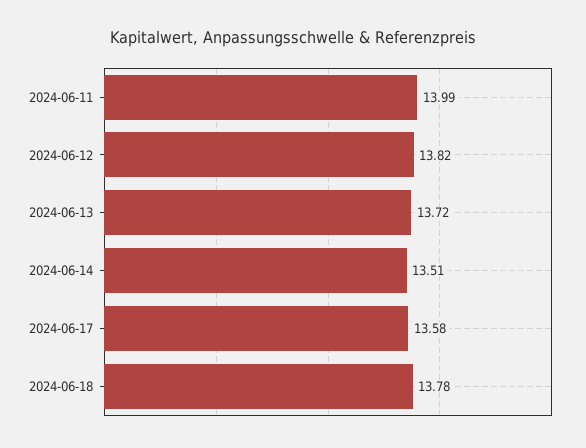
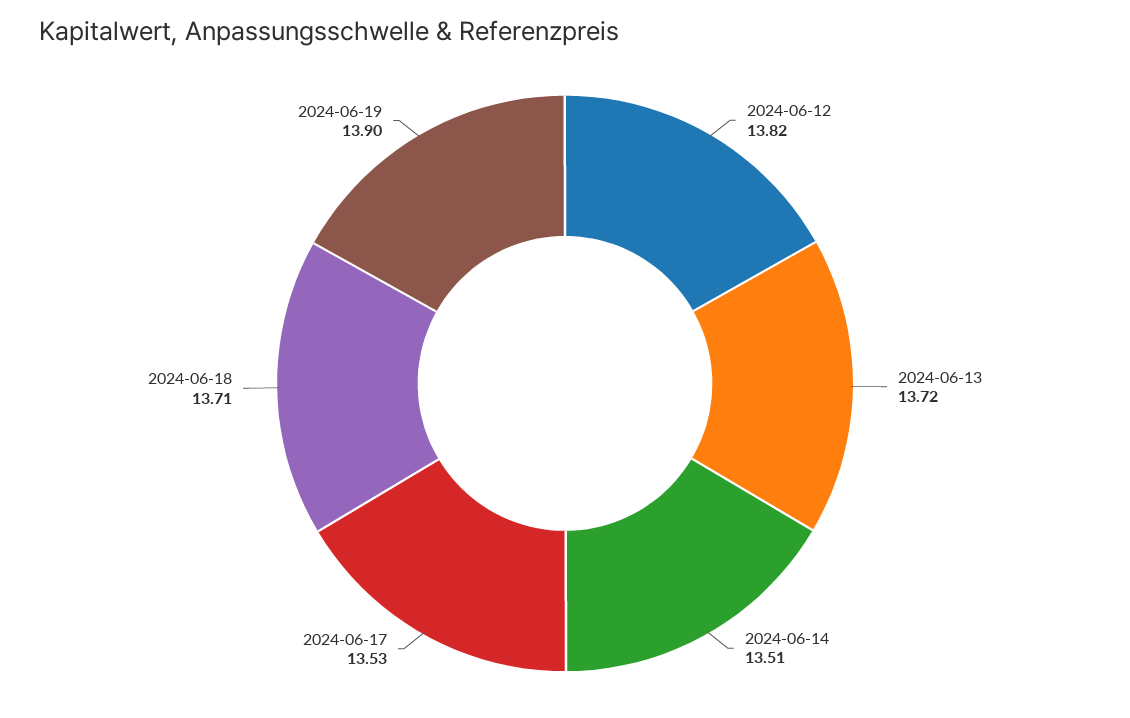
2024-06-11: 13.99 -> none
2024-06-17: 13.58 -> 13.53
2024-06-18: 13.78 -> 13.71
2024-06-19: none -> 13.9

